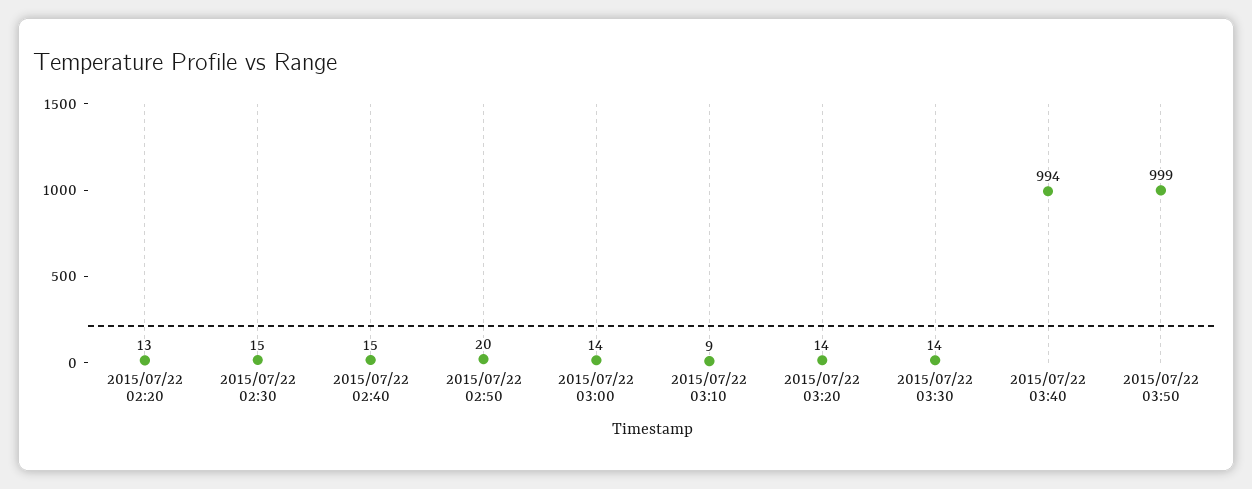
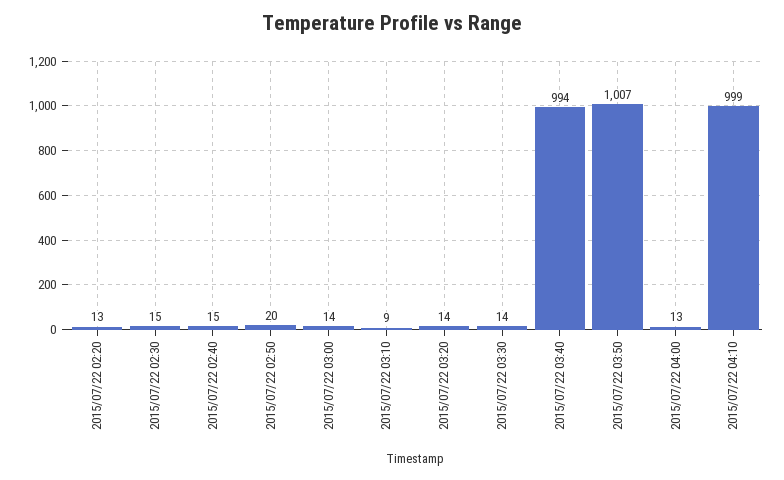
2015/07/22 03:50: 999 -> 1007
2015/07/22 04:00: none -> 13
2015/07/22 04:10: none -> 999

